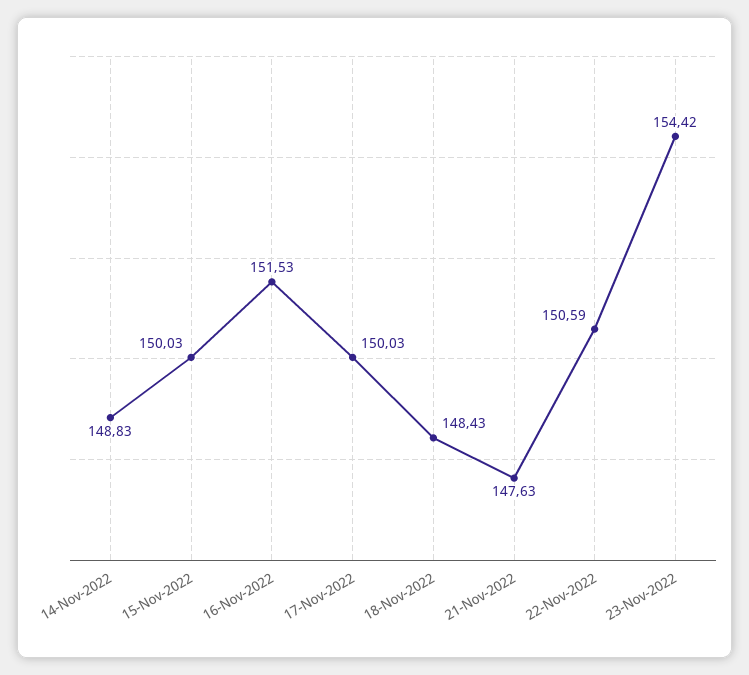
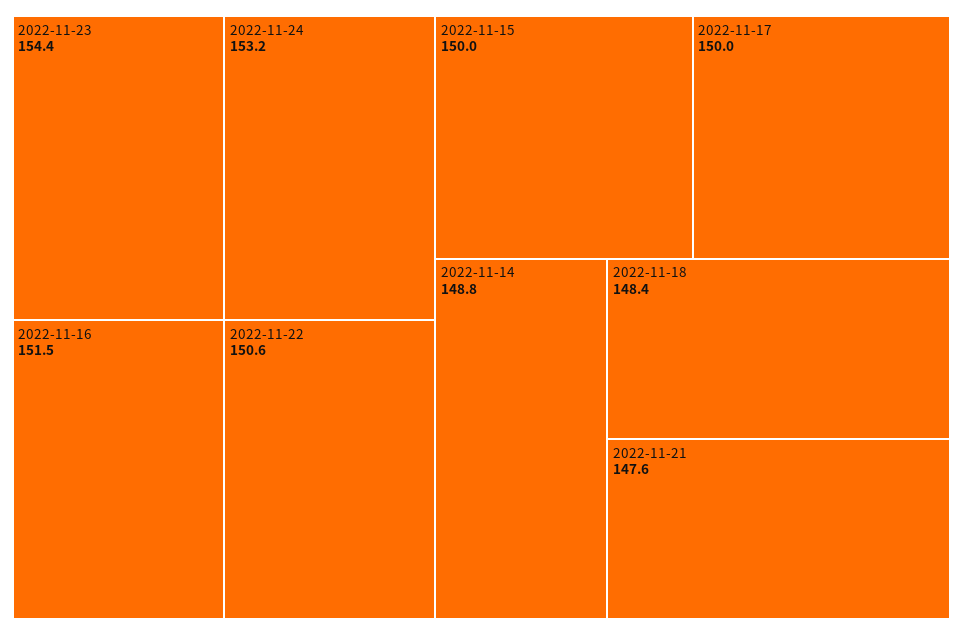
2022-11-24: none -> 153.2

